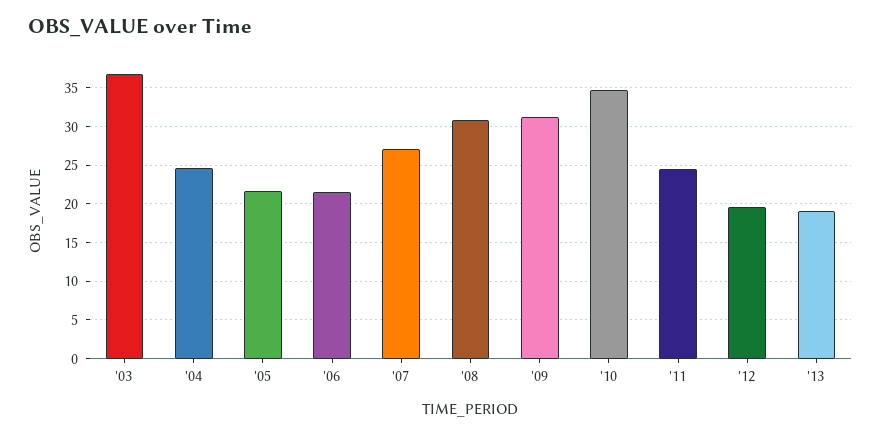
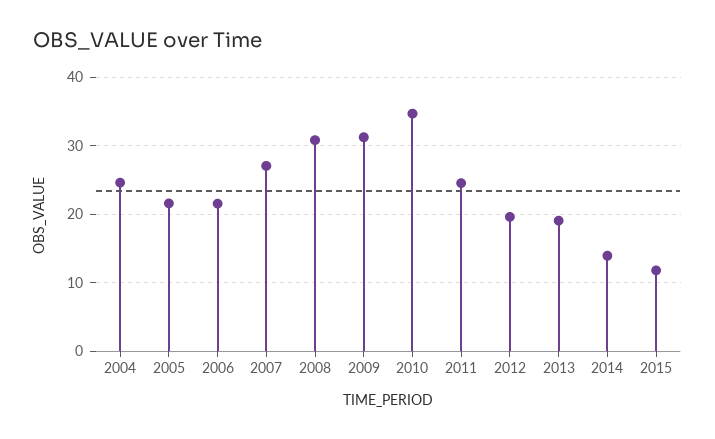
'03: 37 -> none
2014: none -> 14
2015: none -> 12

